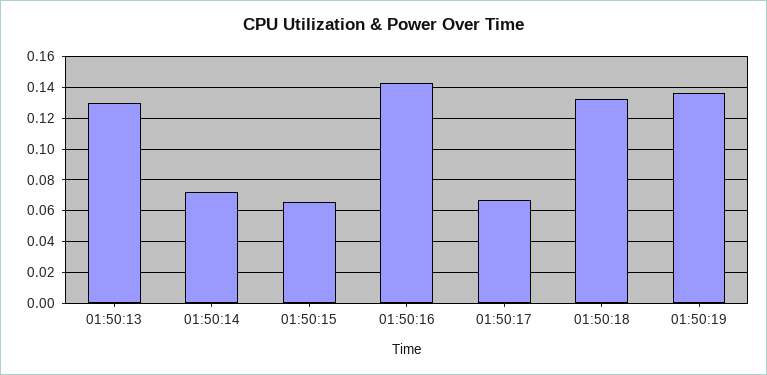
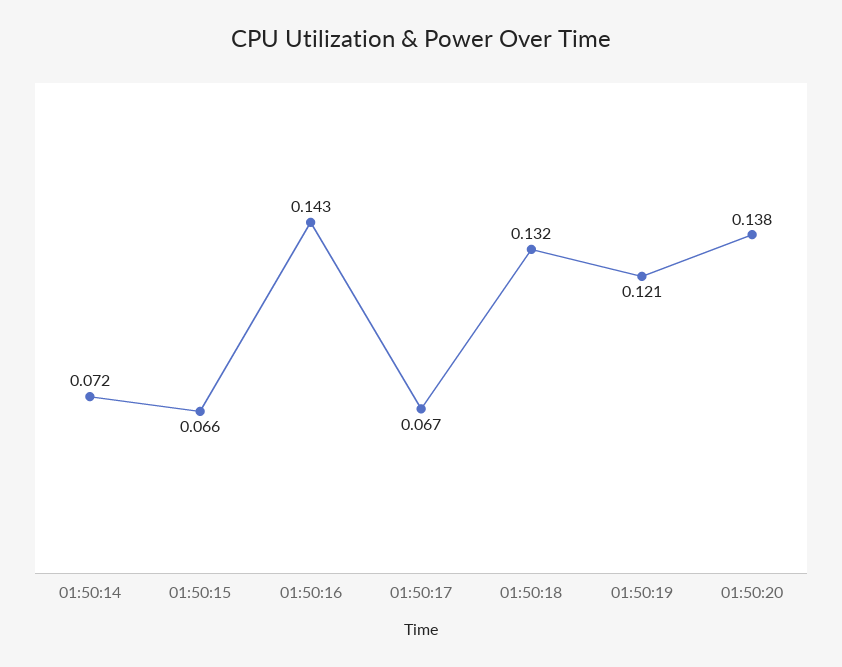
01:50:13: 0.13 -> none
01:50:19: 0.135 -> 0.121
01:50:20: none -> 0.138

